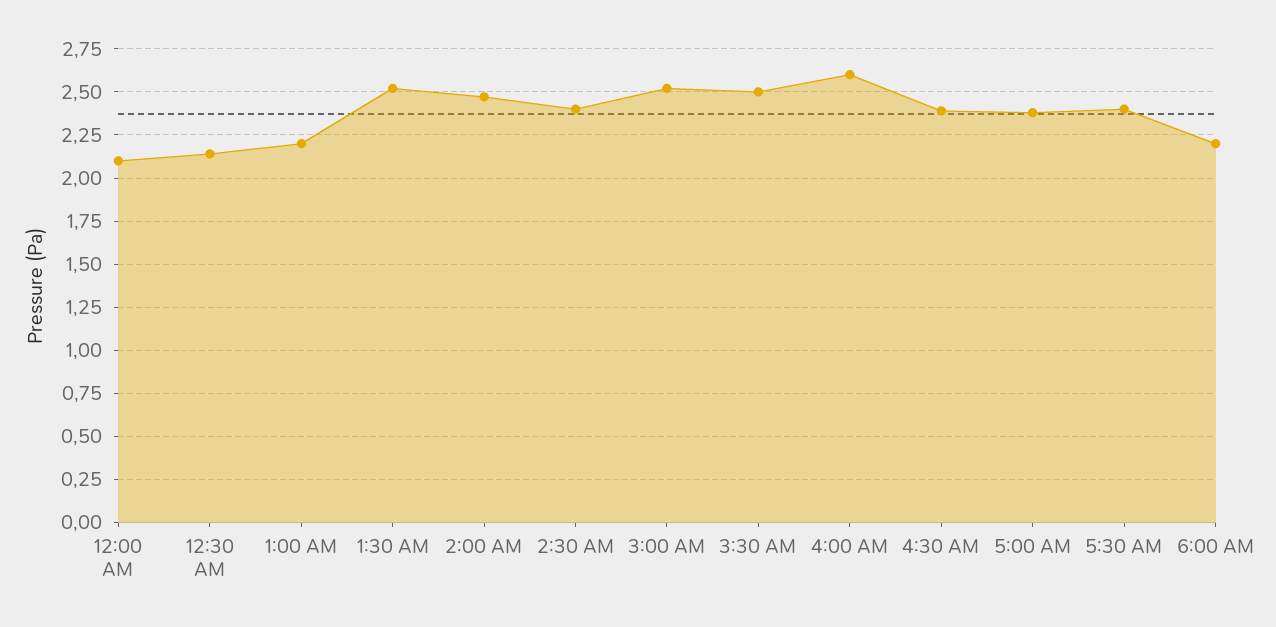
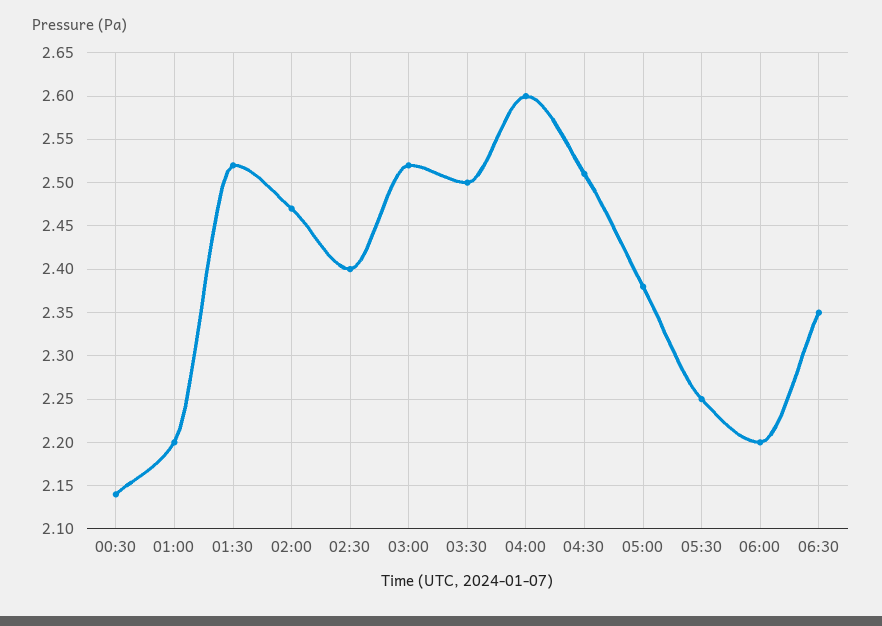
12:00 AM: 2.1 -> none
4:30 AM: 2.4 -> 2.51
5:30 AM: 2.4 -> 2.25
06:30: none -> 2.35

